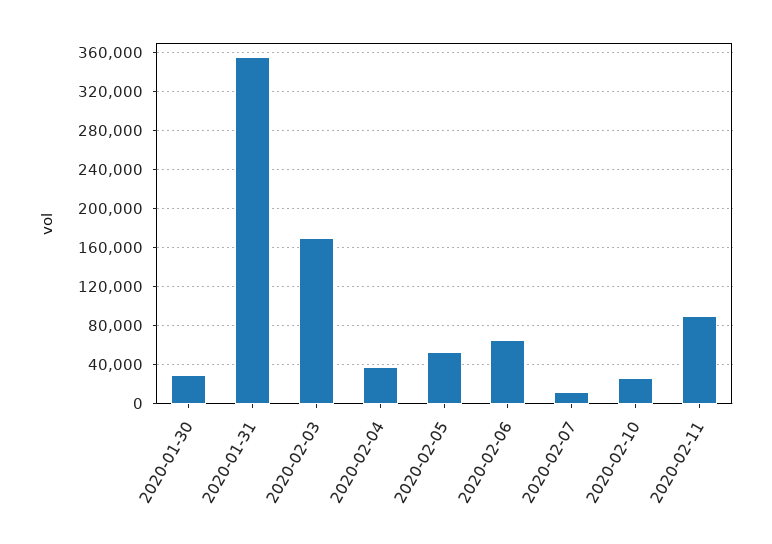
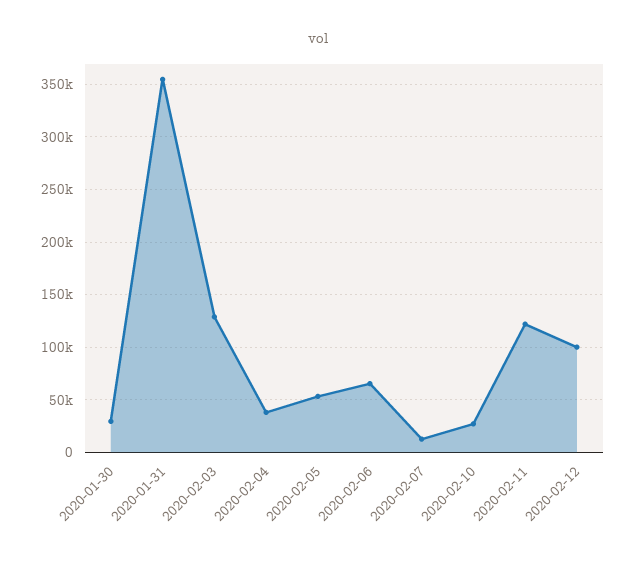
2020-02-03: 170000 -> 130000
2020-02-11: 90000 -> 120000
2020-02-12: none -> 100000

